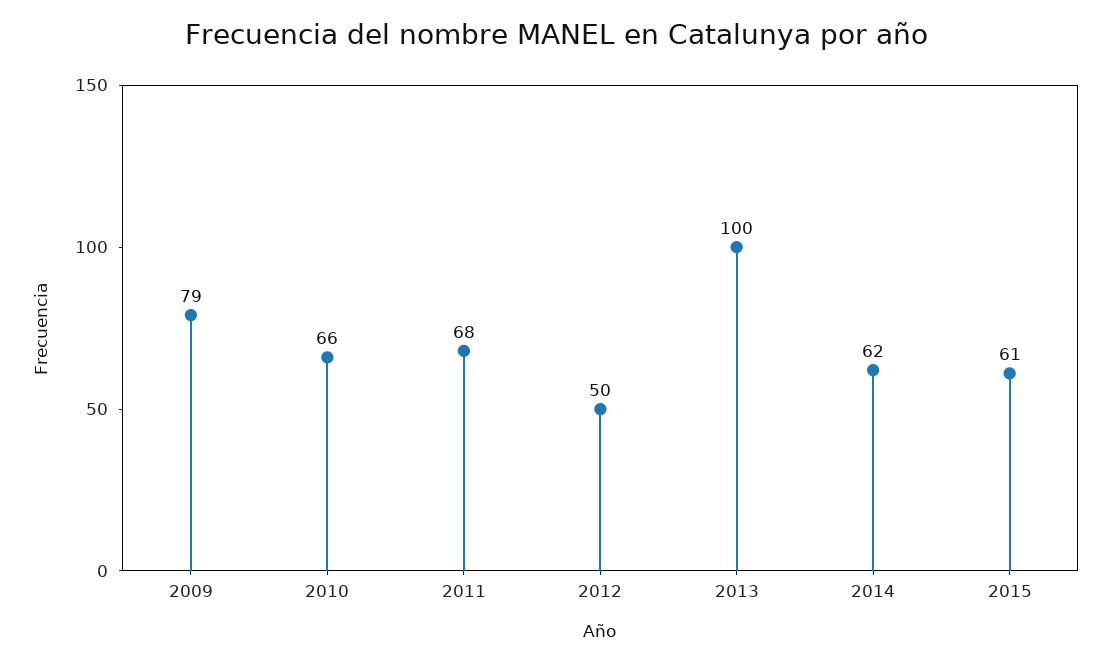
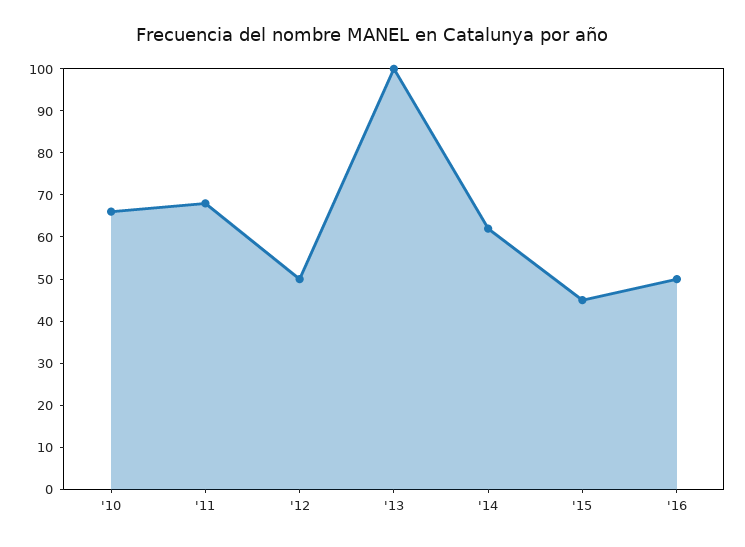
2009: 79 -> none
2015: 61 -> 45
'16: none -> 50

